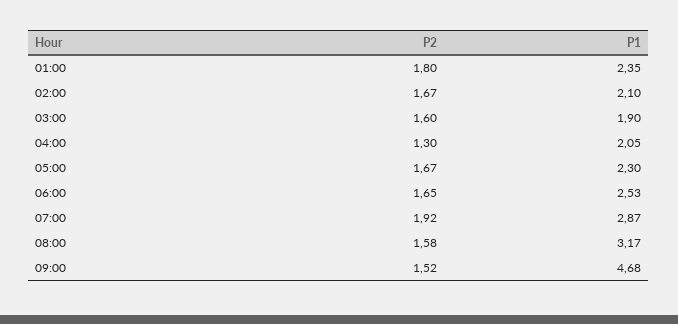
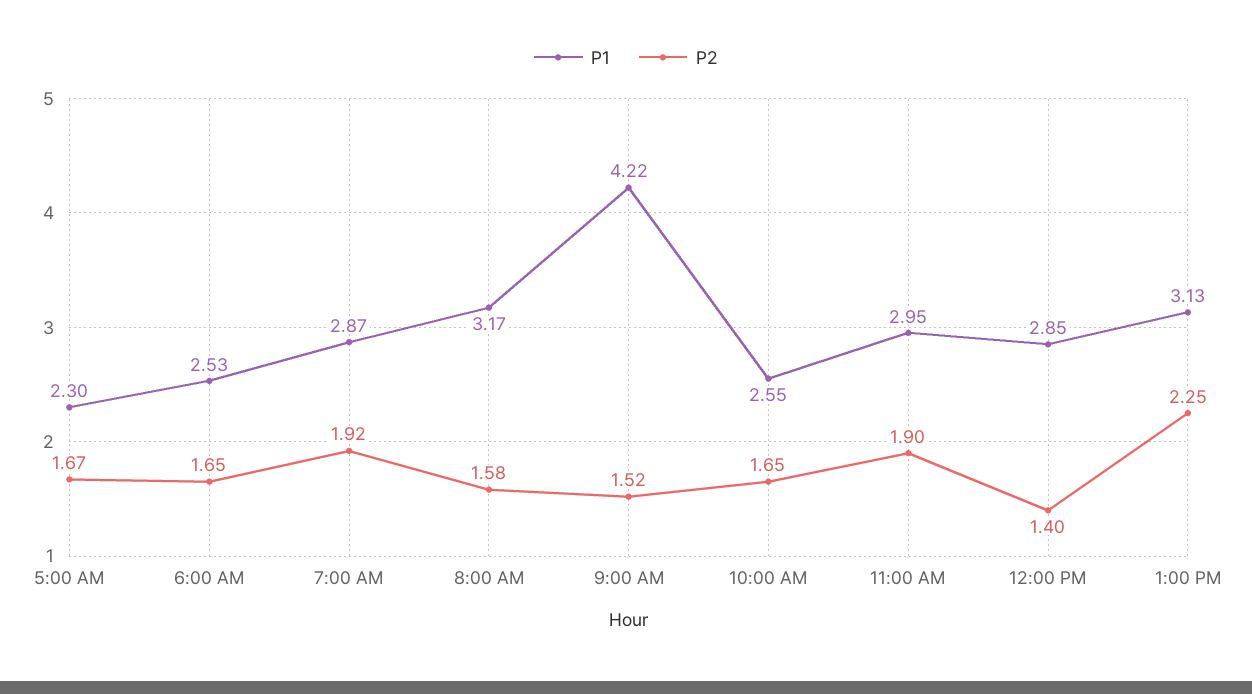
P2, 01:00: 1.8 -> none
P1, 01:00: 2.35 -> none
P2, 02:00: 1.67 -> none
P1, 02:00: 2.1 -> none
P2, 03:00: 1.6 -> none
P1, 03:00: 1.9 -> none
P2, 04:00: 1.3 -> none
P1, 04:00: 2.05 -> none
P1, 09:00: 4.68 -> 4.22
P1, 10:00 AM: none -> 2.55
P2, 10:00 AM: none -> 1.65
P1, 11:00 AM: none -> 2.95
P2, 11:00 AM: none -> 1.9
P1, 12:00 PM: none -> 2.85
P2, 12:00 PM: none -> 1.4
P1, 1:00 PM: none -> 3.13
P2, 1:00 PM: none -> 2.25

